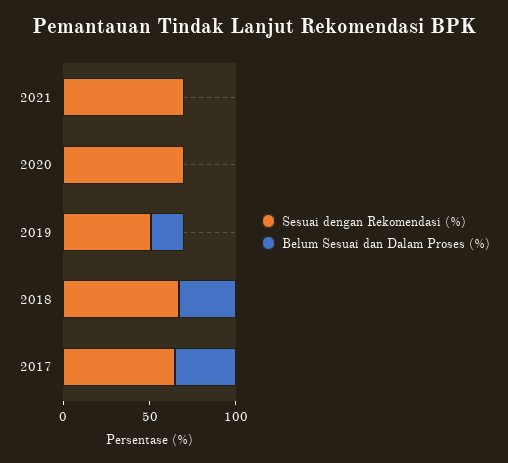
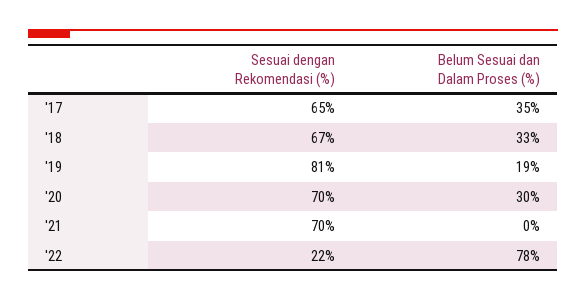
Belum Sesuai dan Dalam Proses (%), 2020: 0 -> 30
Sesuai dengan Rekomendasi (%), 2019: 50 -> 81
Sesuai dengan Rekomendasi (%), '22: none -> 22
Belum Sesuai dan Dalam Proses (%), '22: none -> 78

